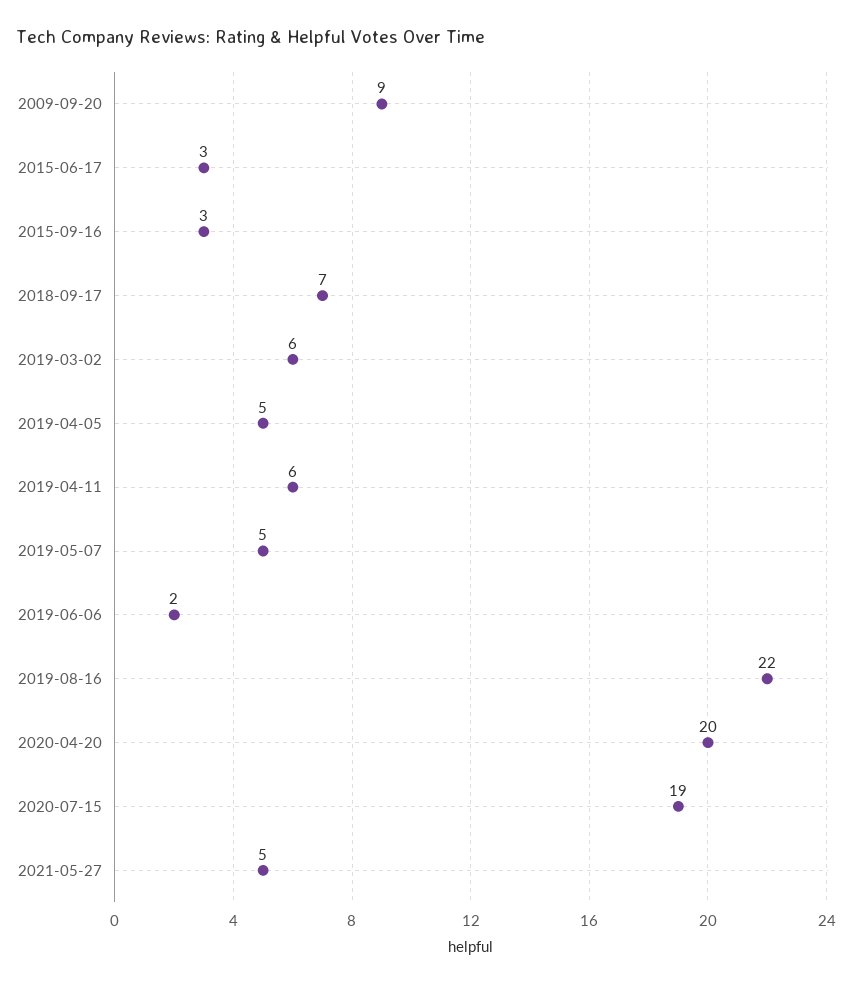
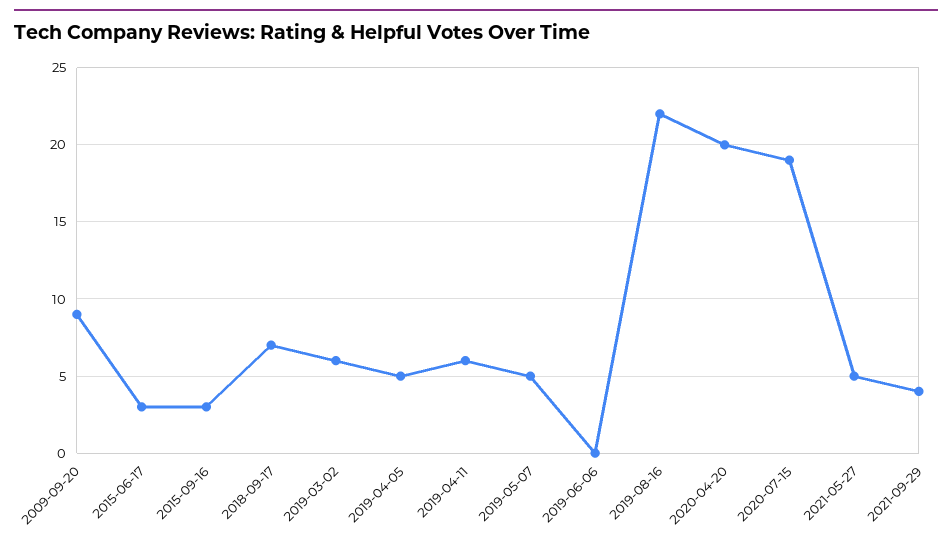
2019-06-06: 2 -> 0
2021-09-29: none -> 4

